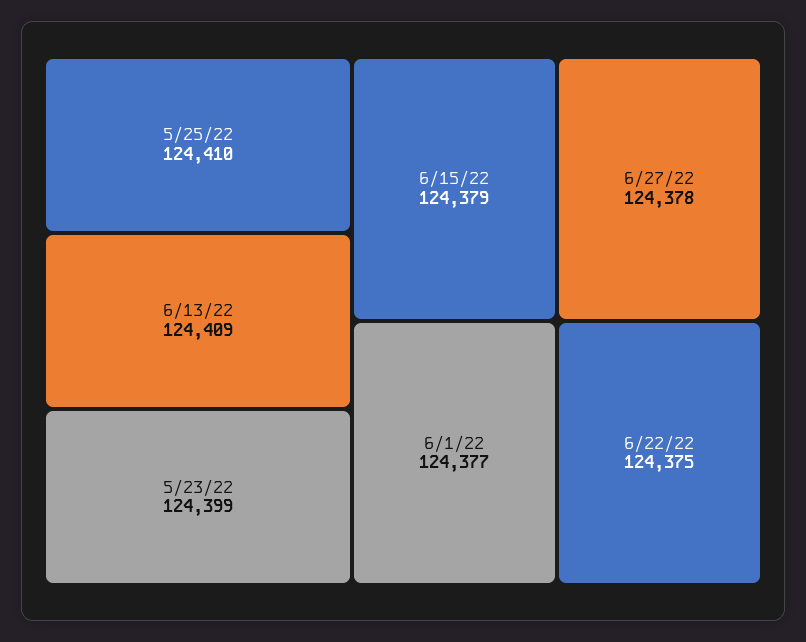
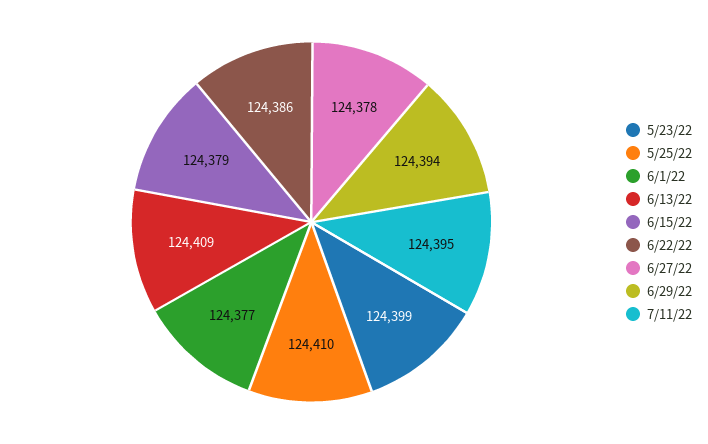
6/22/22: 124375 -> 124386
6/29/22: none -> 124394
7/11/22: none -> 124395

